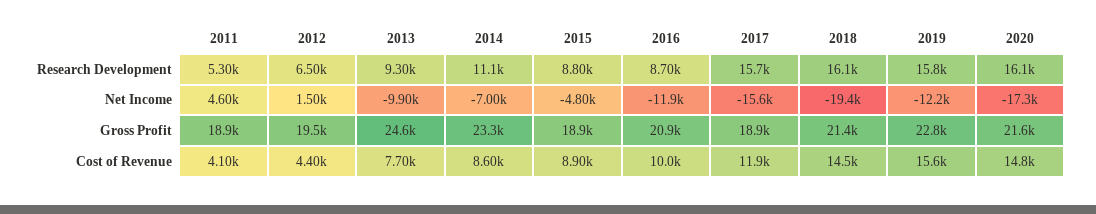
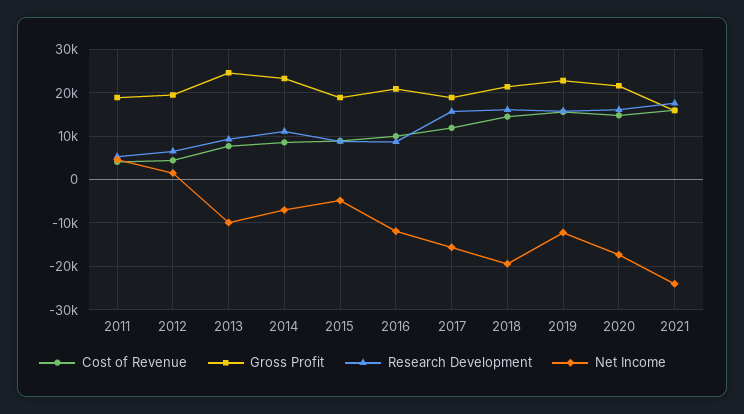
Cost of Revenue, 2021: none -> 16000
Gross Profit, 2021: none -> 16000
Research Development, 2021: none -> 18000
Net Income, 2021: none -> -24000

